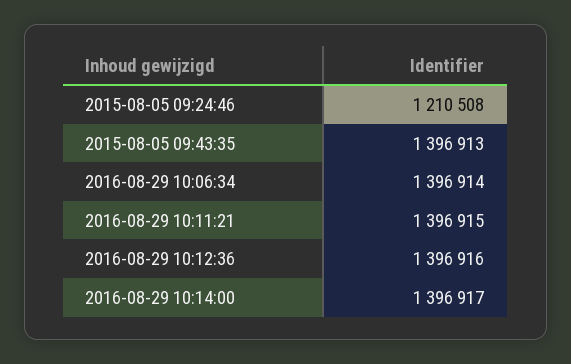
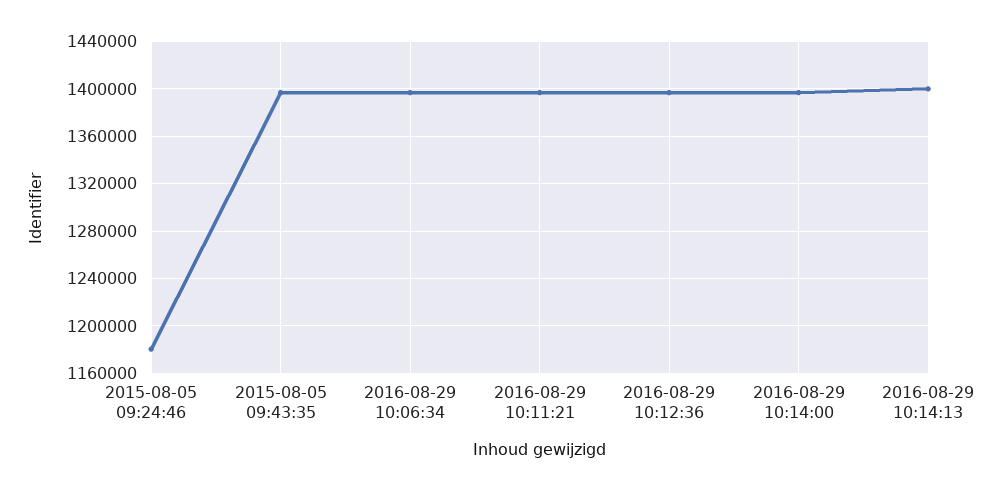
2015-08-05 09:24:46: 1210508 -> 1180000
2016-08-29 10:14:13: none -> 1400000

